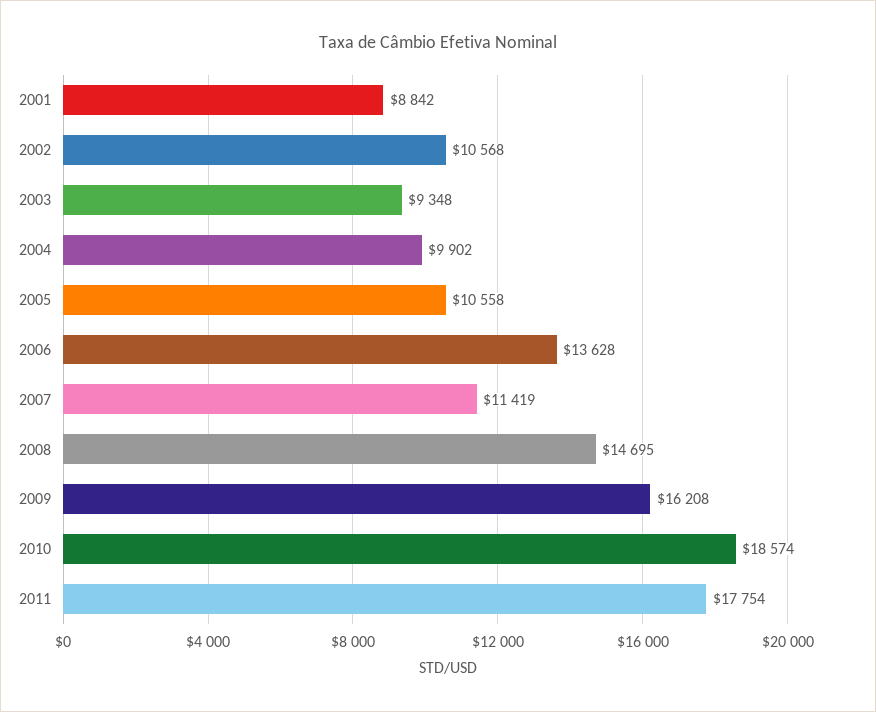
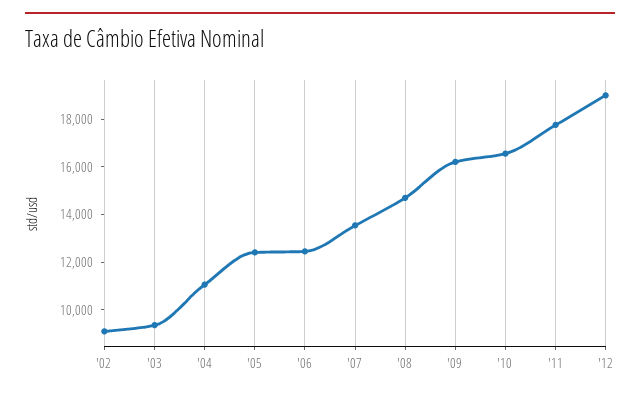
2001: 8842 -> none
2002: 10568 -> 9000
2004: 9902 -> 11000
2005: 10558 -> 12500
2006: 13628 -> 12500
2007: 11419 -> 13500
2010: 18574 -> 16500
'12: none -> 19000

